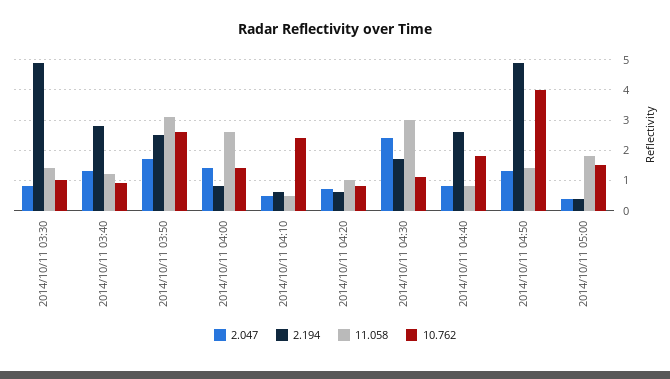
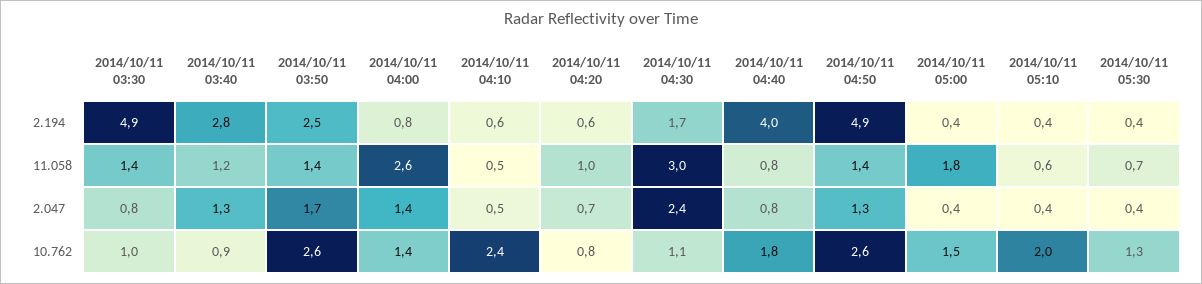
11.058, 2014/10/11 03:50: 3 -> 1.4
2.194, 2014/10/11 04:40: 2.5 -> 4
10.762, 2014/10/11 04:50: 4 -> 2.6
2.194, 2014/10/11 05:10: none -> 0.4
2.194, 2014/10/11 05:30: none -> 0.4
11.058, 2014/10/11 05:10: none -> 0.6
11.058, 2014/10/11 05:30: none -> 0.7
2.047, 2014/10/11 05:10: none -> 0.4
2.047, 2014/10/11 05:30: none -> 0.4
10.762, 2014/10/11 05:10: none -> 2
10.762, 2014/10/11 05:30: none -> 1.3

